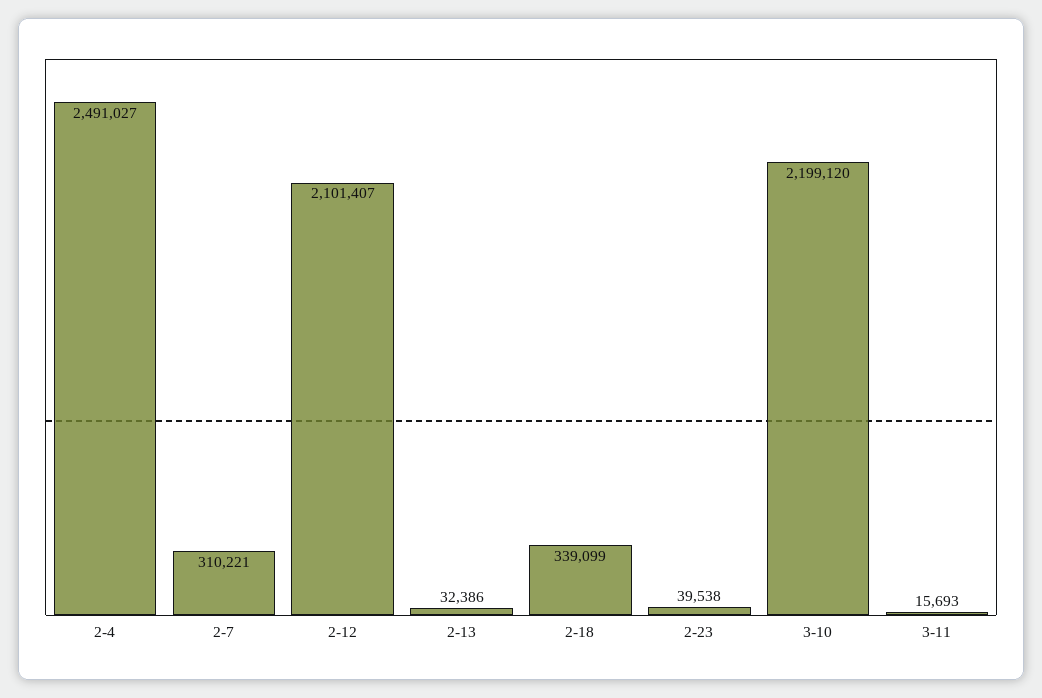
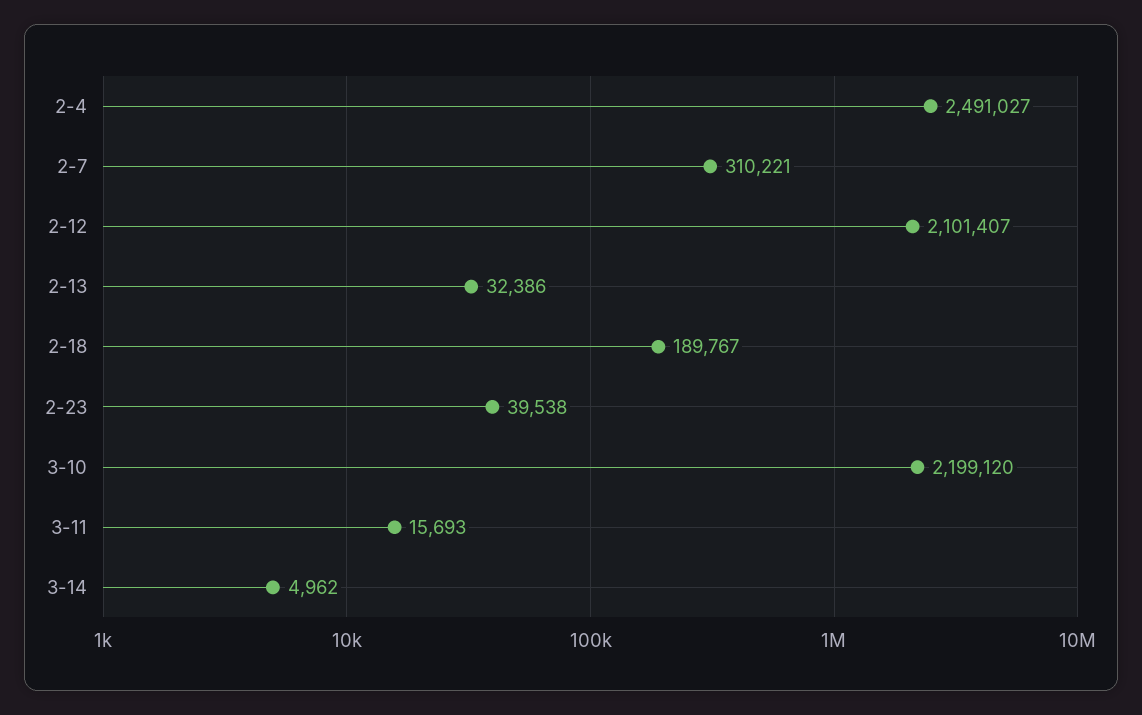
2-18: 339099 -> 189767
3-14: none -> 4962

